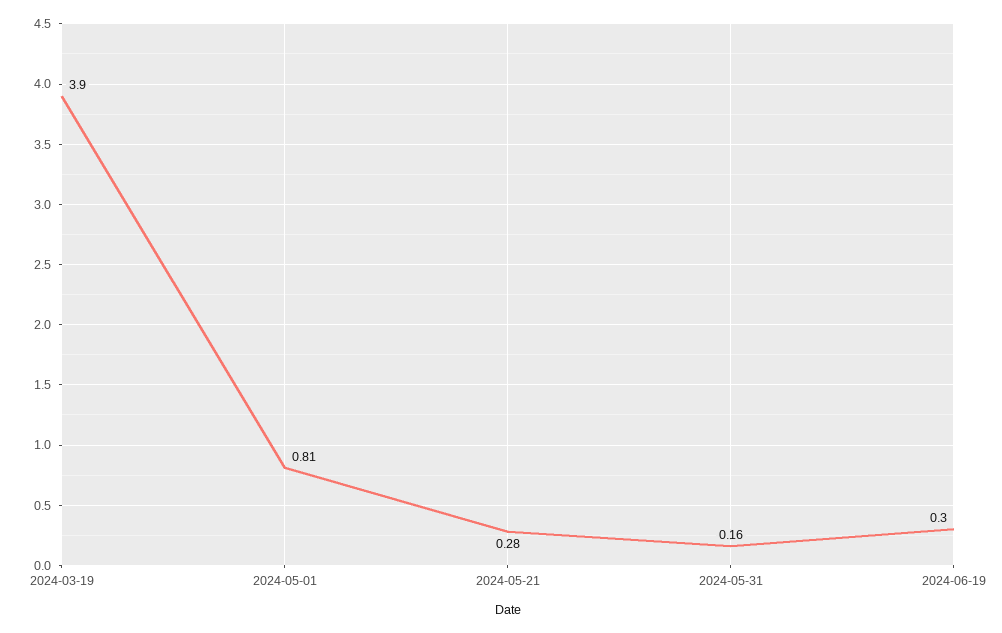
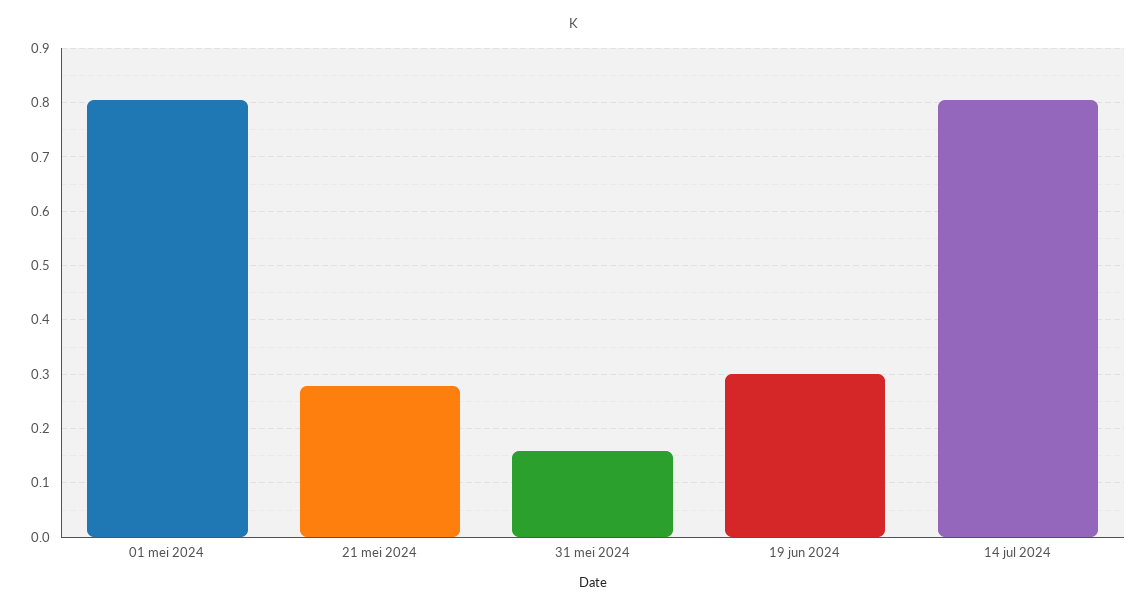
2024-03-19: 3.9 -> none
14 jul 2024: none -> 0.8

